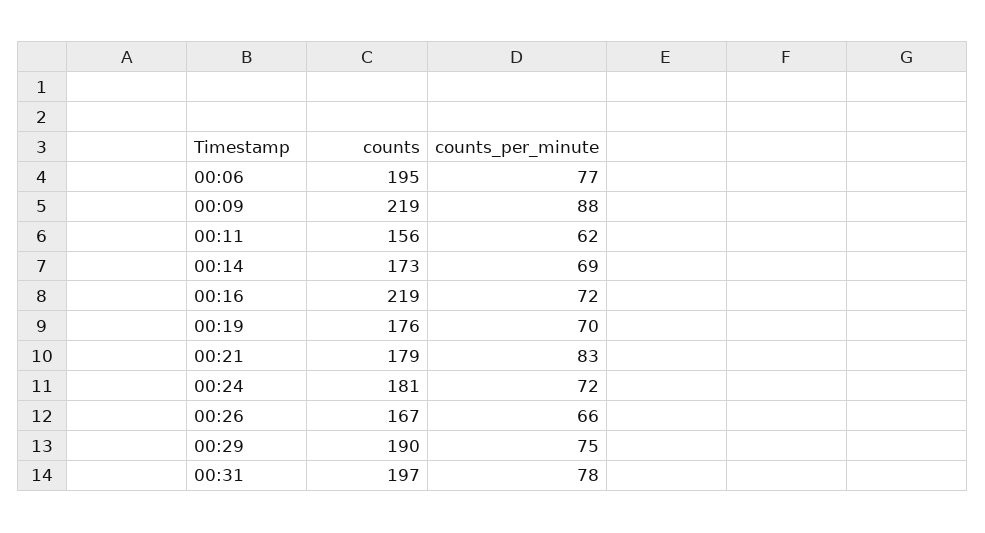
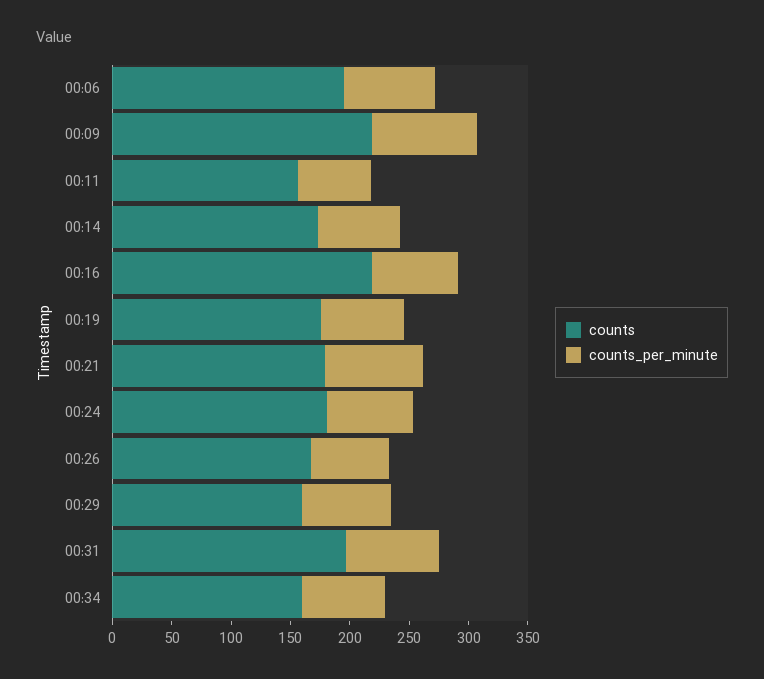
counts, 00:29: 190 -> 160
counts, 00:34: none -> 160
counts_per_minute, 00:34: none -> 70

